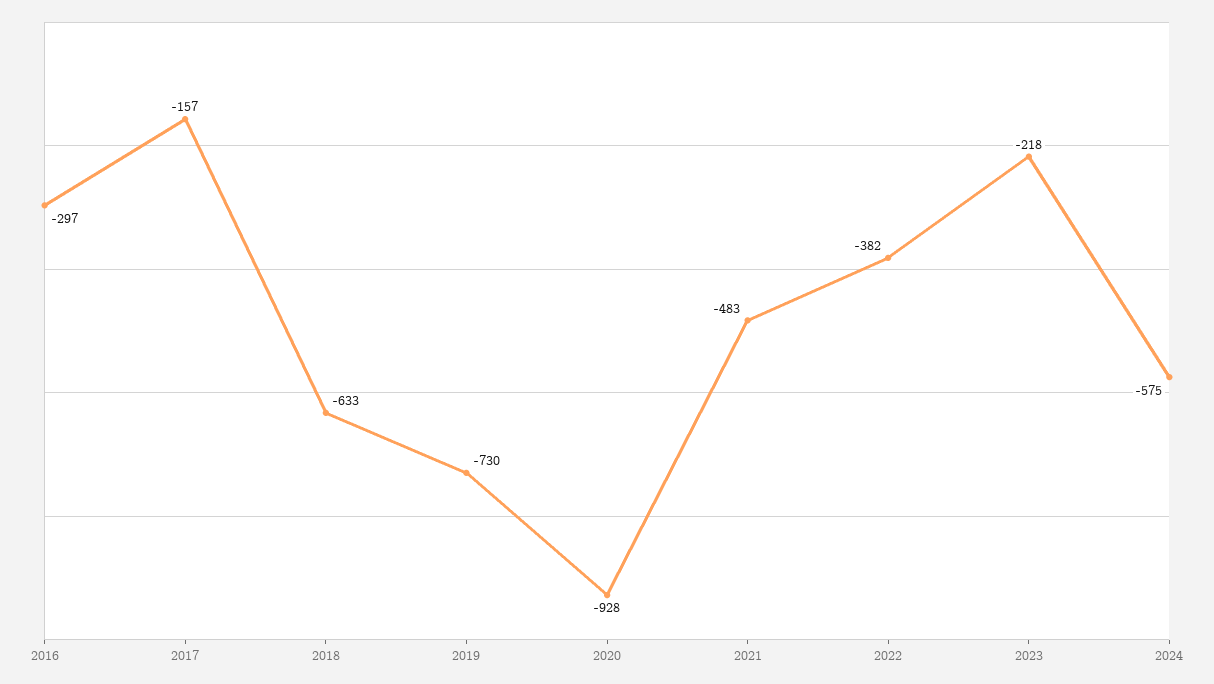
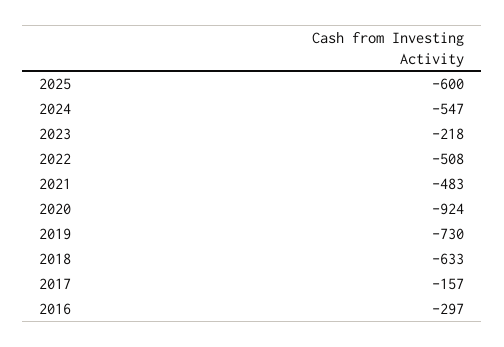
2020: -928 -> -924
2022: -382 -> -508
2024: -575 -> -547
2025: none -> -600

